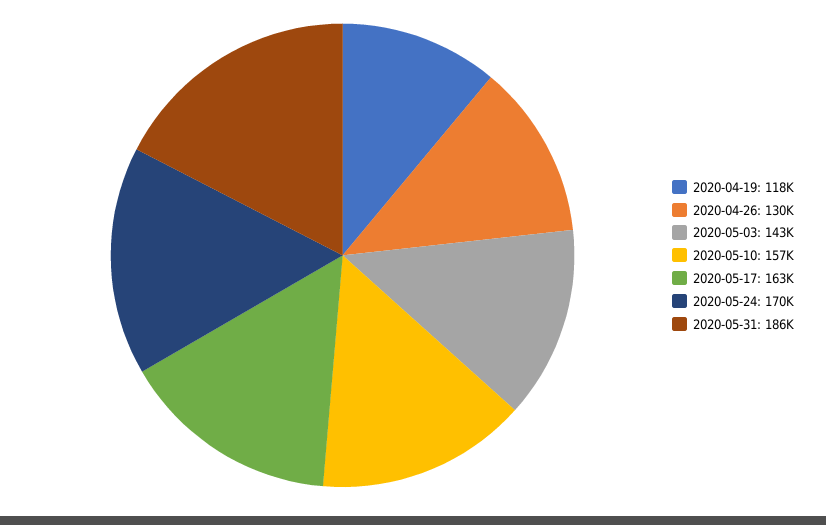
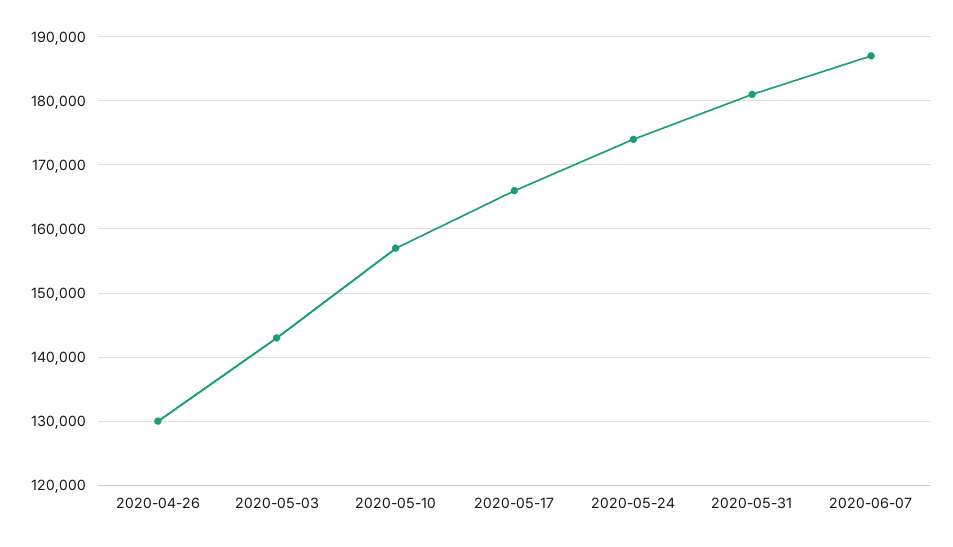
2020-04-19: 118000 -> none
2020-05-17: 163000 -> 166000
2020-05-24: 170000 -> 174000
2020-05-31: 186000 -> 181000
2020-06-07: none -> 187000

